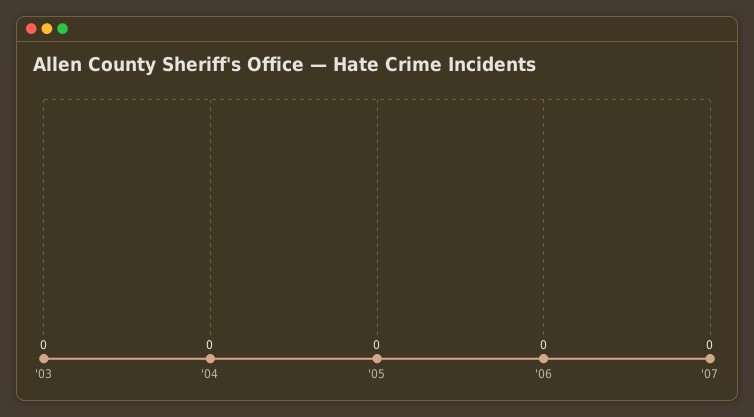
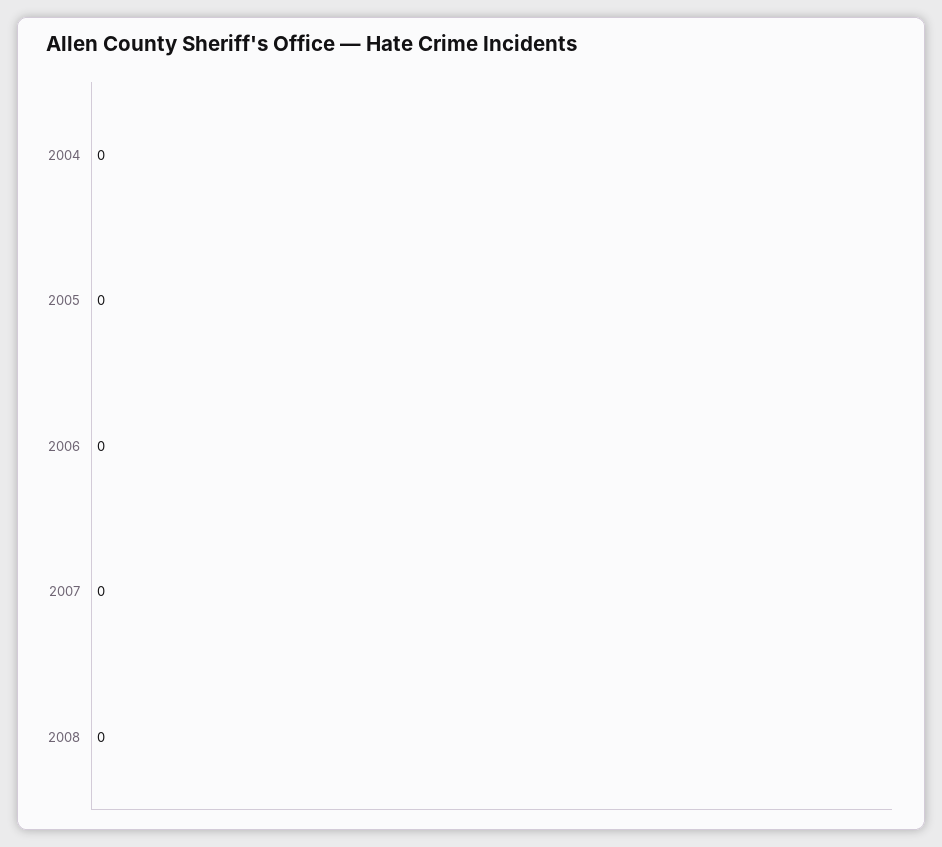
'03: 0 -> none
2008: none -> 0

